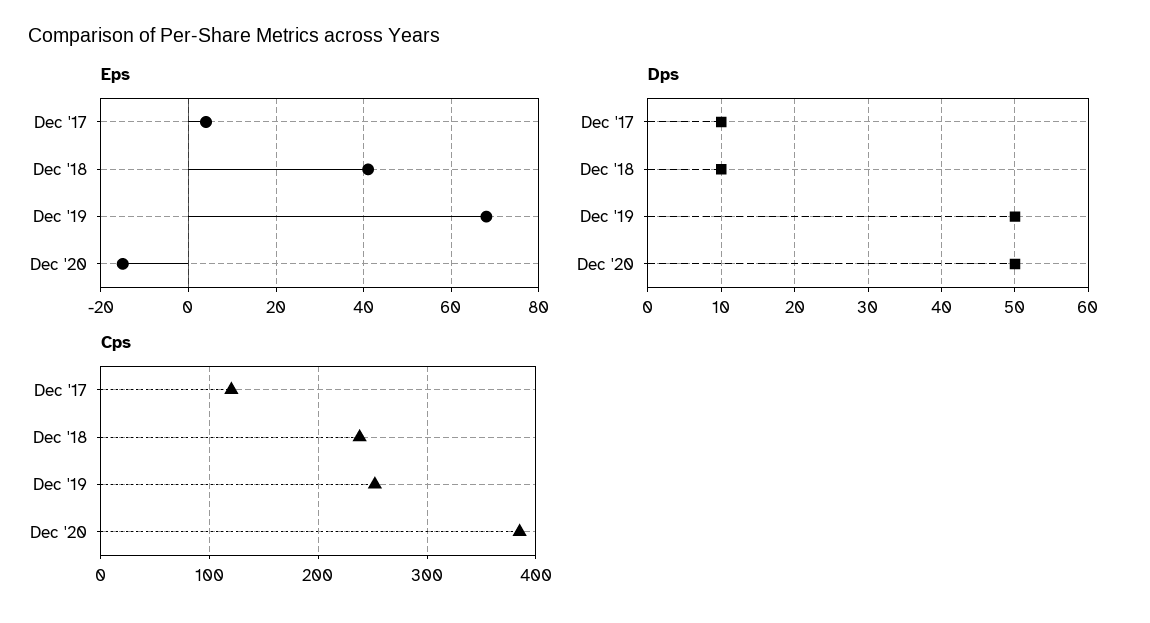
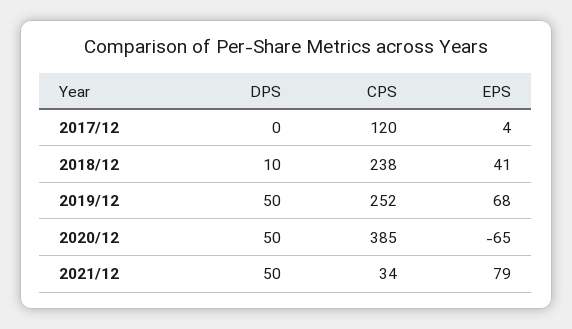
Eps, Dec '20: -15 -> -65
Dps, Dec '17: 10 -> 0
Dps, 2021/12: none -> 50
Cps, 2021/12: none -> 34
Eps, 2021/12: none -> 79

